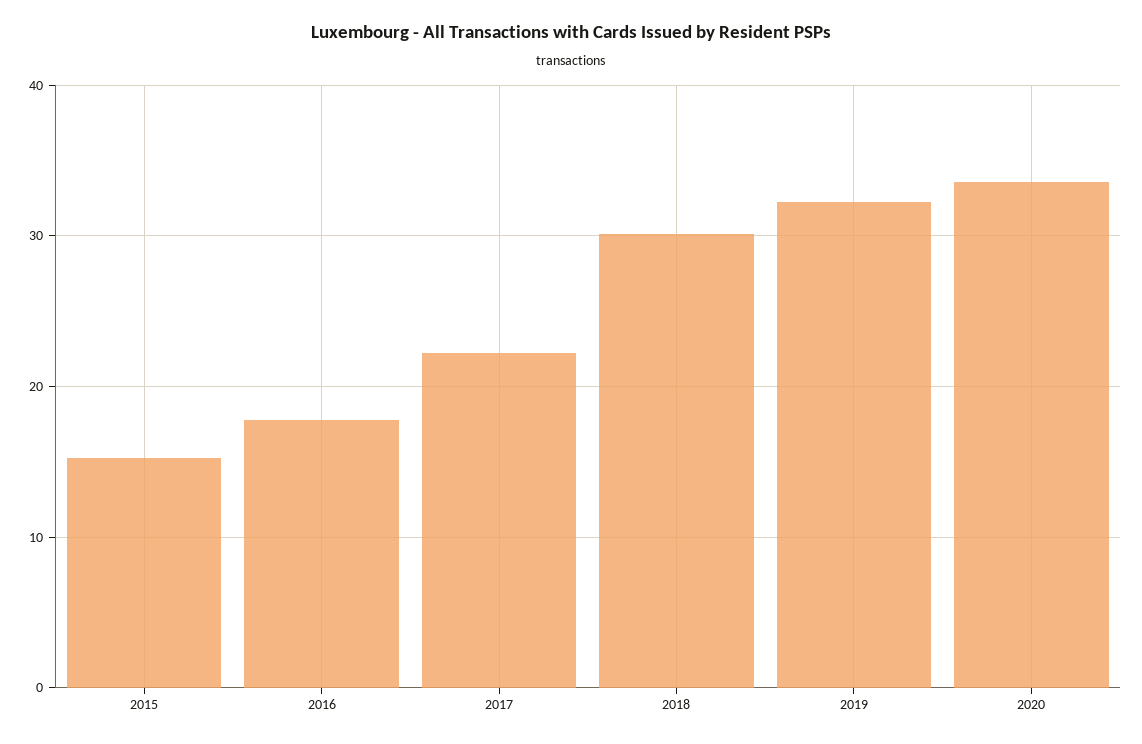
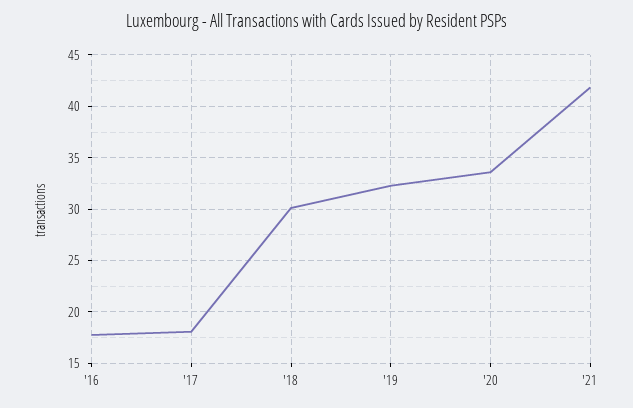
2015: 15 -> none
2017: 22 -> 18
'21: none -> 42

